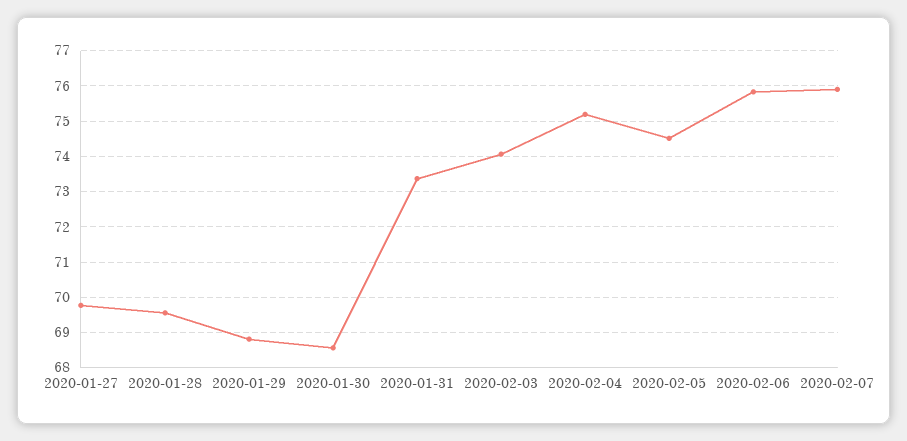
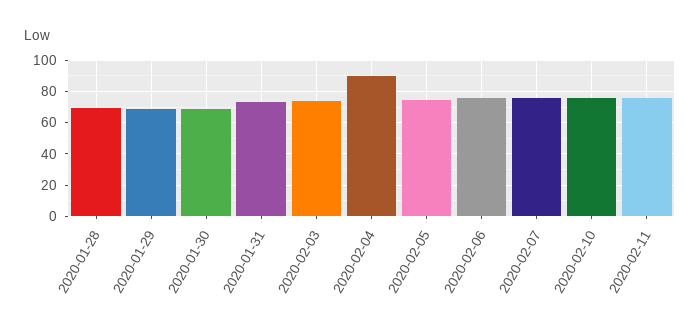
2020-01-27: 69.8 -> none
2020-02-04: 75.2 -> 90
2020-02-10: none -> 75
2020-02-11: none -> 75

